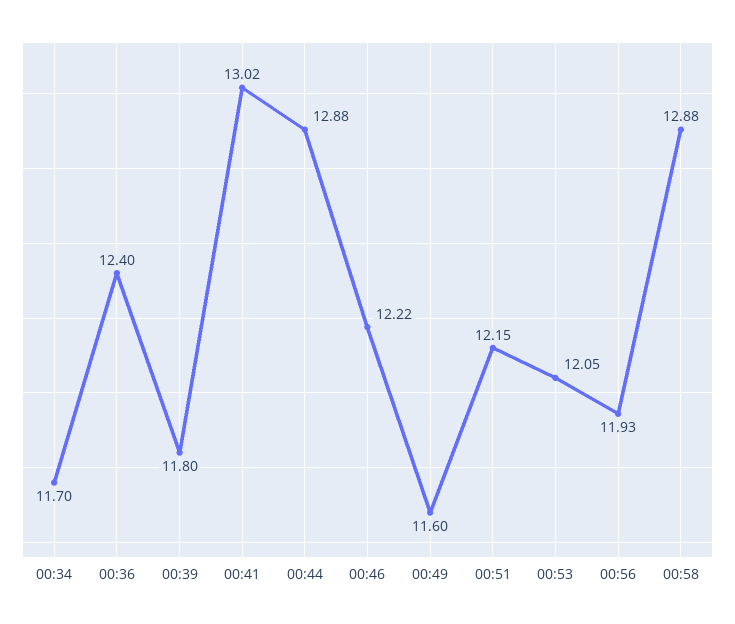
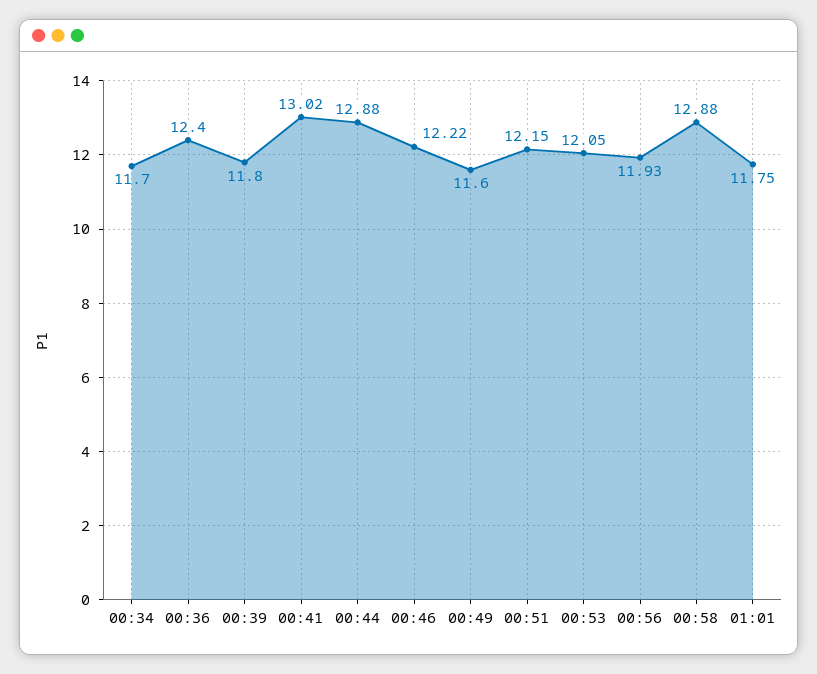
01:01: none -> 11.75

